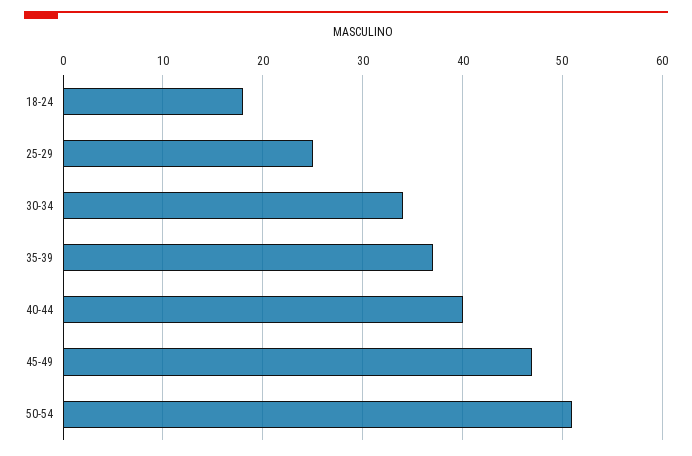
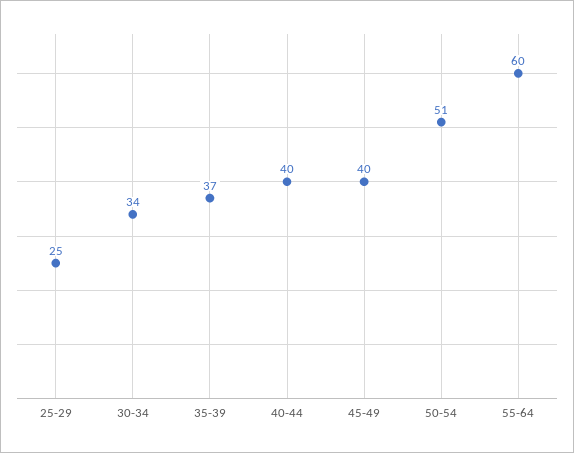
18-24: 18 -> none
45-49: 47 -> 40
55-64: none -> 60

